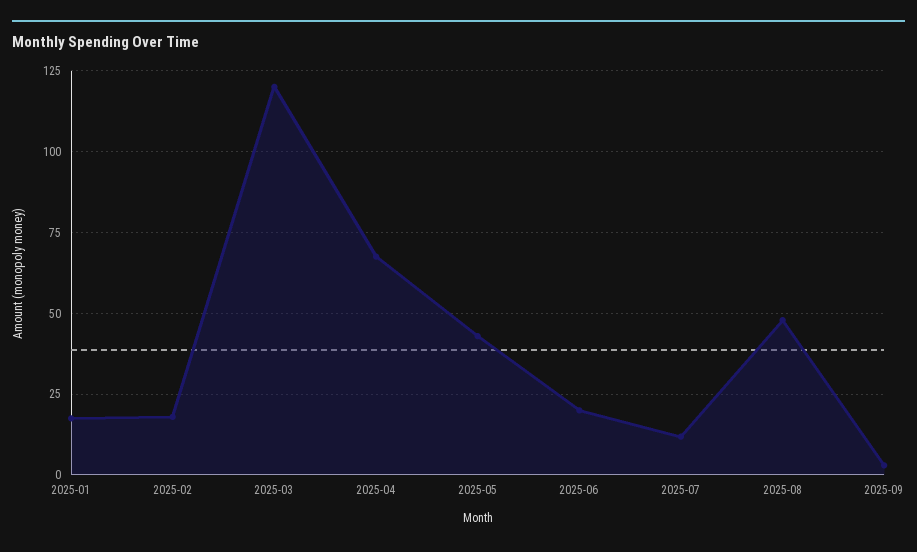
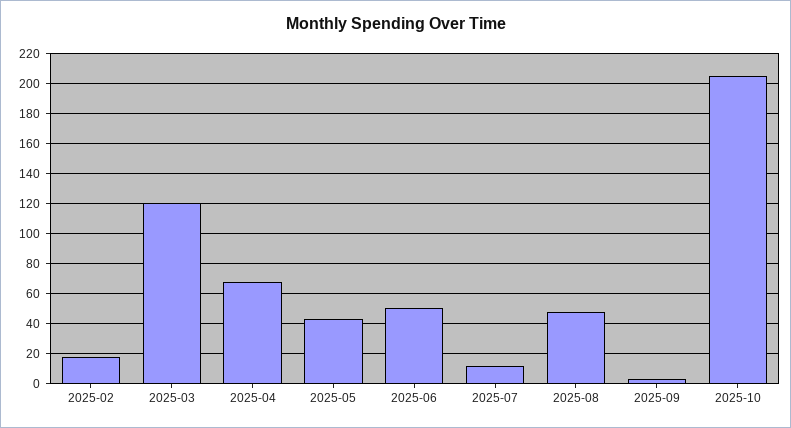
2025-01: 17.5 -> none
2025-06: 20 -> 50
2025-10: none -> 205

